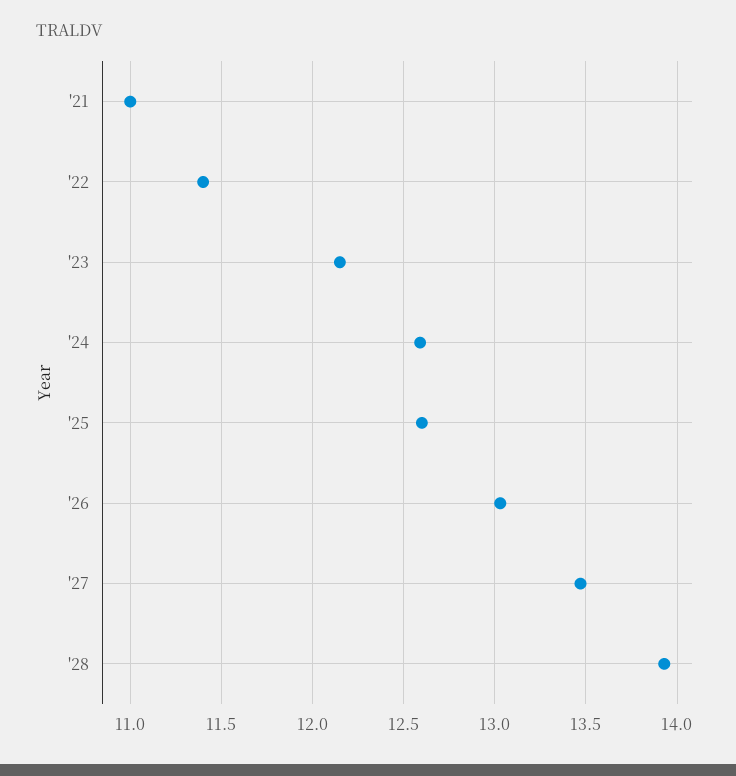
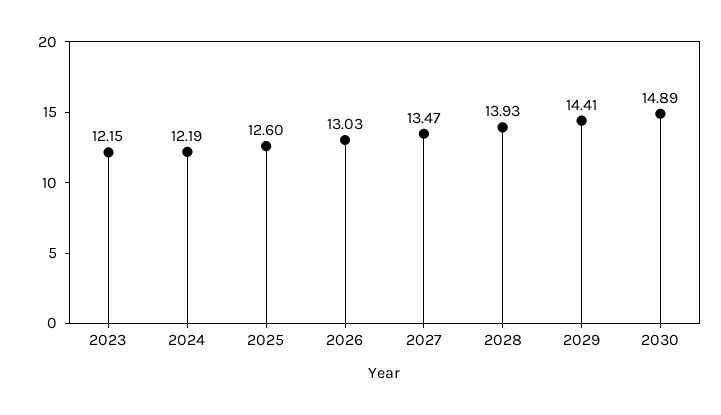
'21: 11 -> none
'22: 11.4 -> none
'24: 12.6 -> 12.19
2029: none -> 14.41
2030: none -> 14.89

